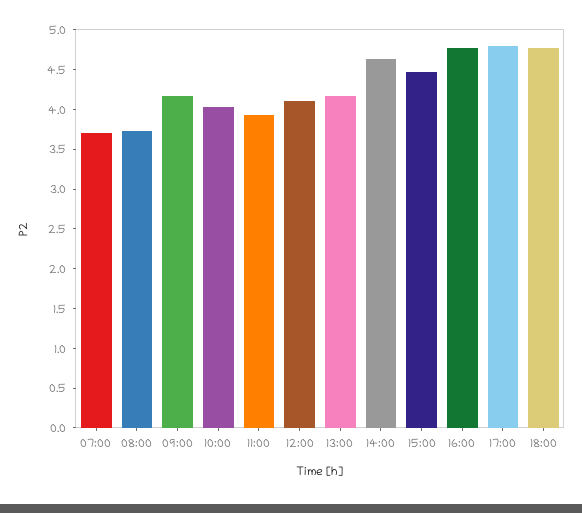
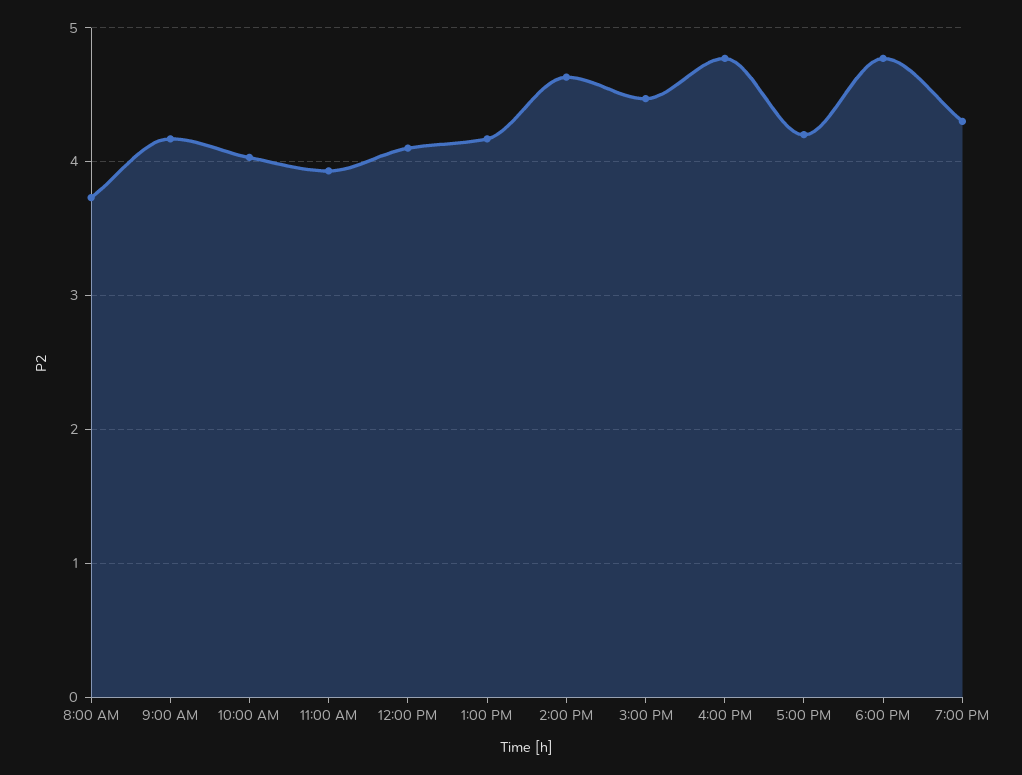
07:00: 3.75 -> none
17:00: 4.75 -> 4.2
7:00 PM: none -> 4.3

